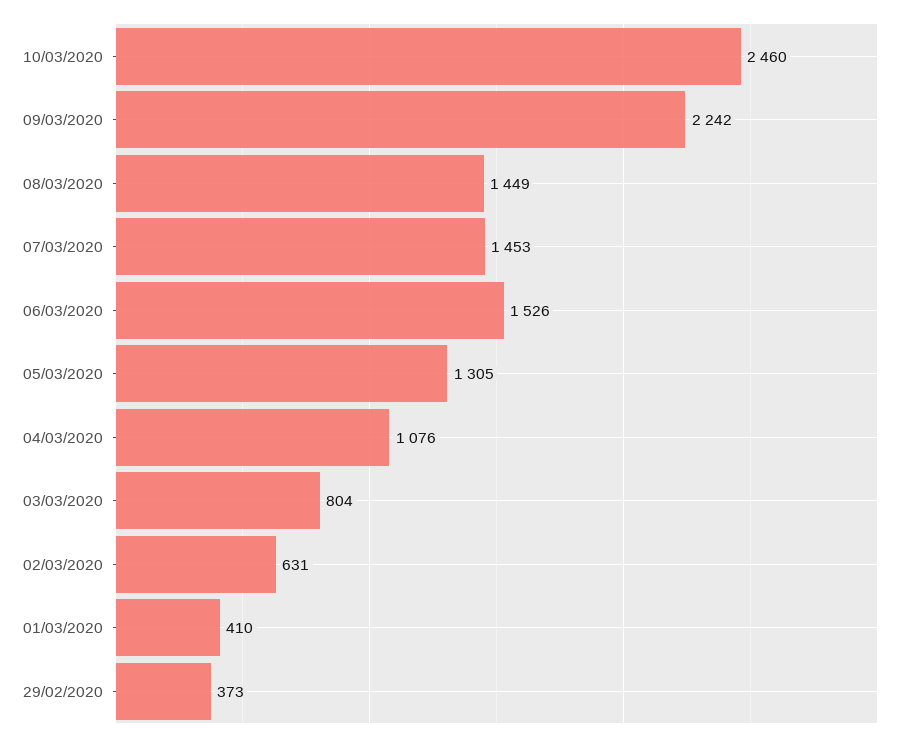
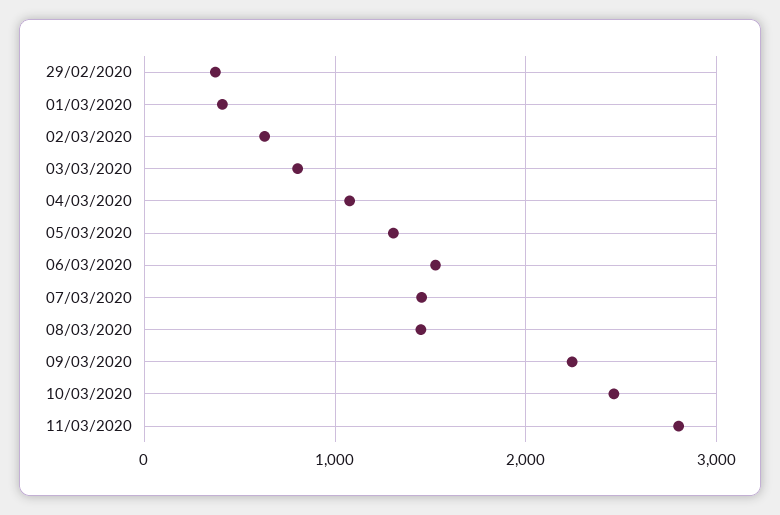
11/03/2020: none -> 2800

